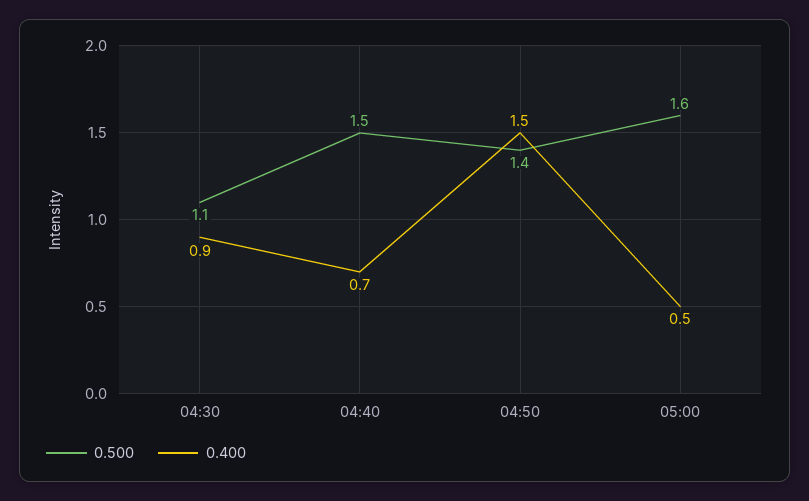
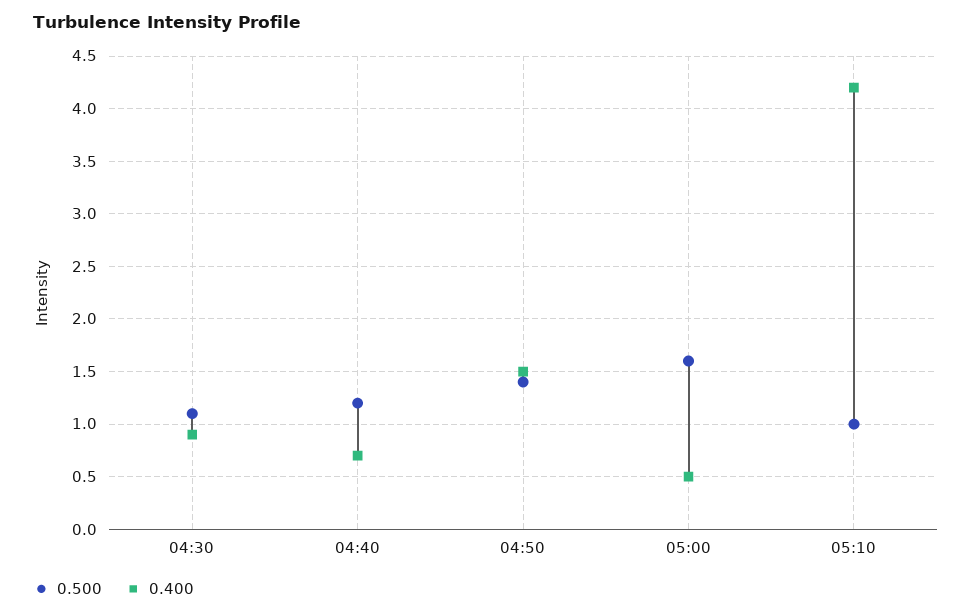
0.500, 04:40: 1.5 -> 1.2
0.500, 05:10: none -> 1
0.400, 05:10: none -> 4.2

